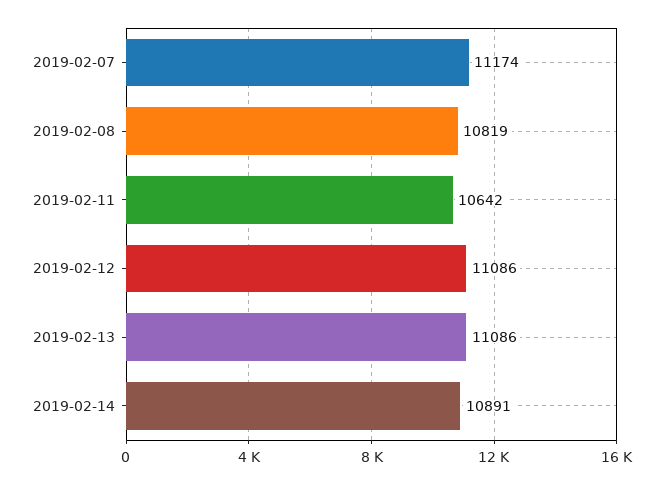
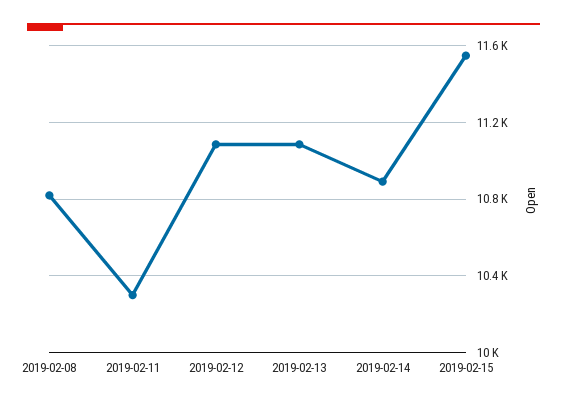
2019-02-07: 11174 -> none
2019-02-11: 10642 -> 10300
2019-02-15: none -> 11550

